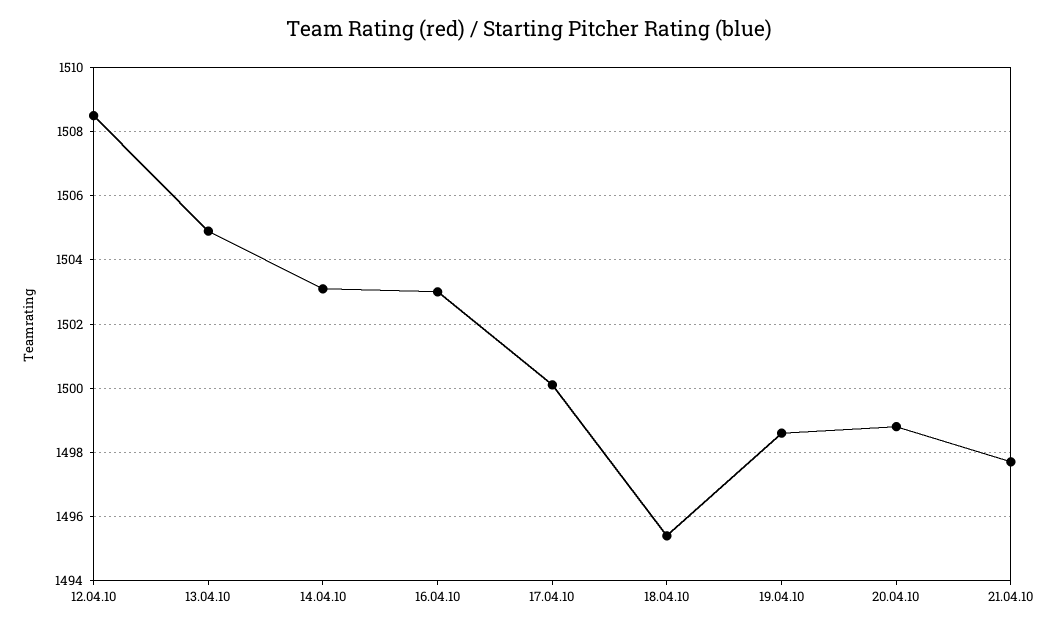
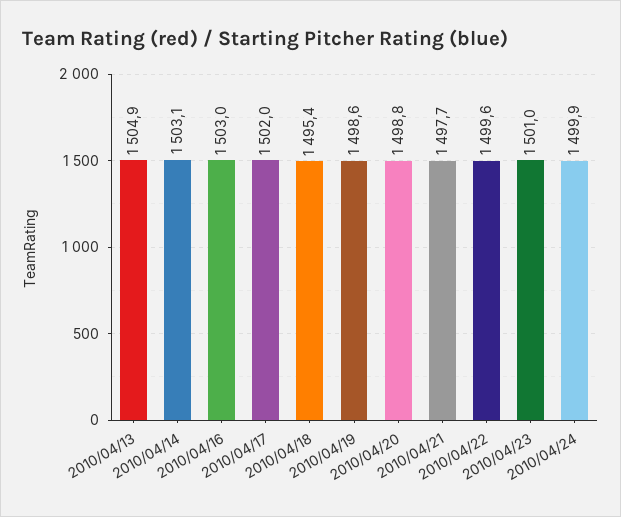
12.04.10: 1508.5 -> none
17.04.10: 1500 -> 1502
2010/04/22: none -> 1499.6
2010/04/23: none -> 1501
2010/04/24: none -> 1499.9

